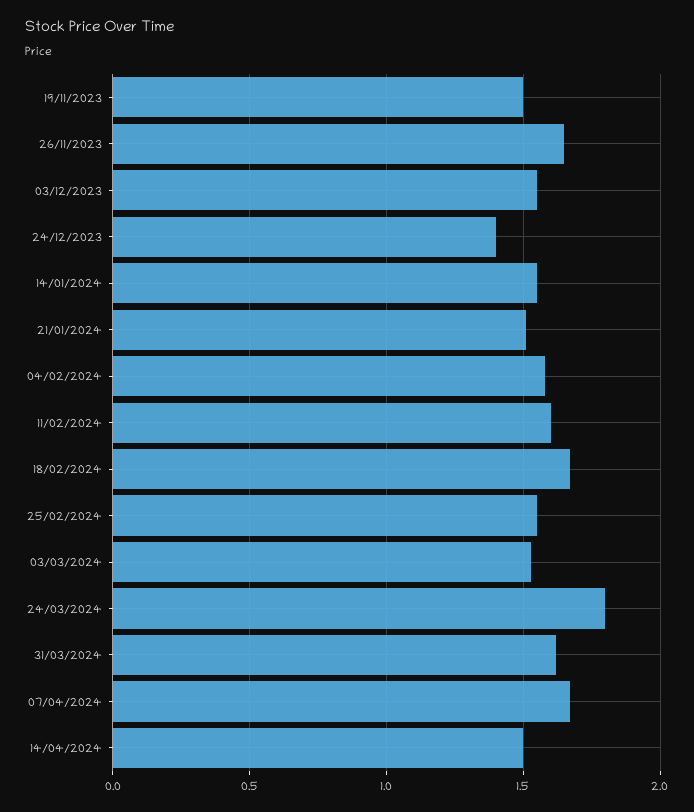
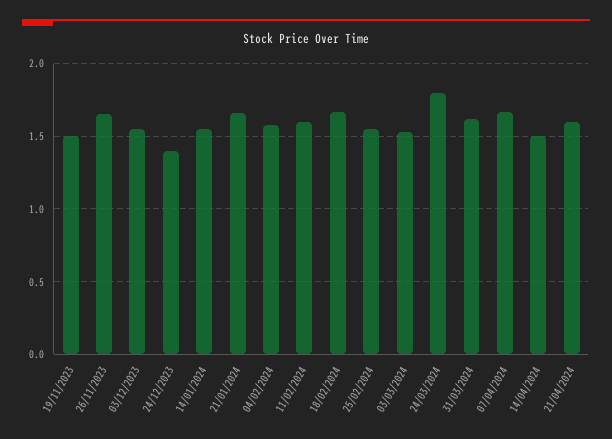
21/01/2024: 1.5 -> 1.65
21/04/2024: none -> 1.6

